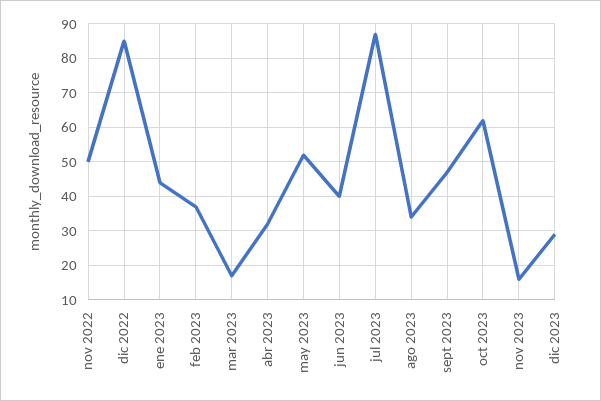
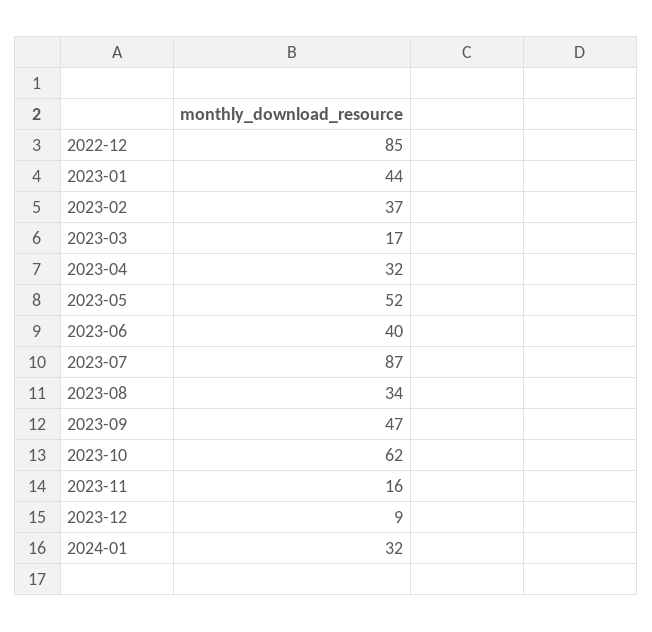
nov 2022: 50 -> none
dic 2023: 30 -> 9
2024-01: none -> 32

